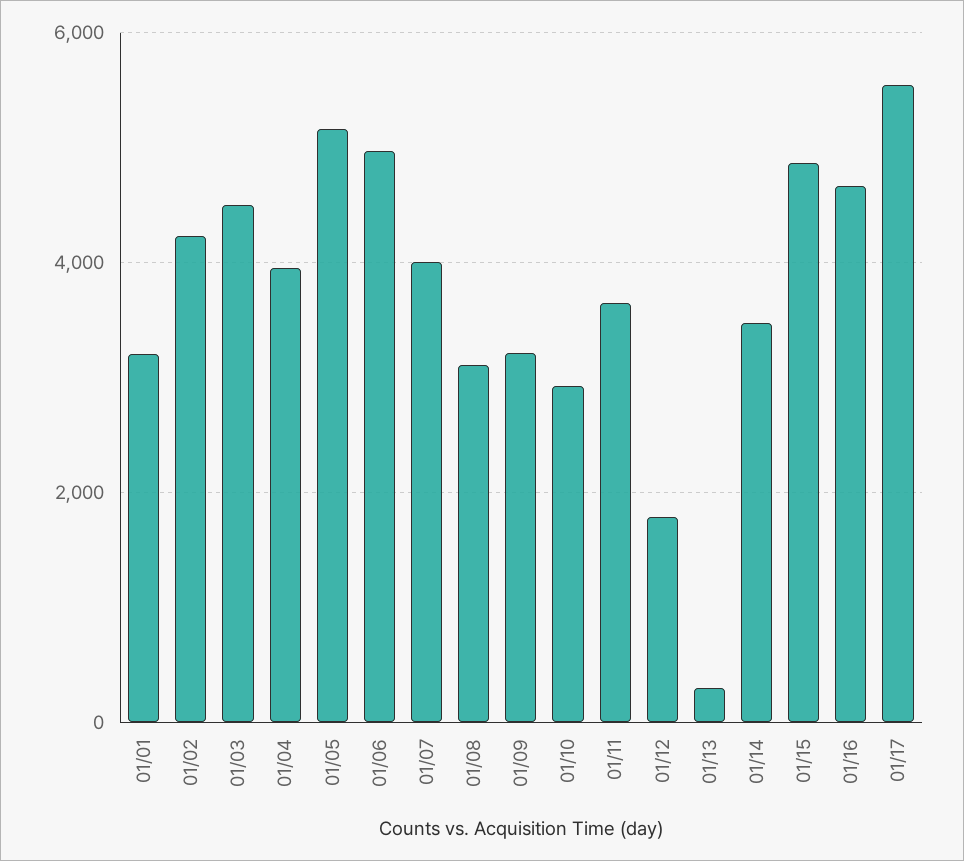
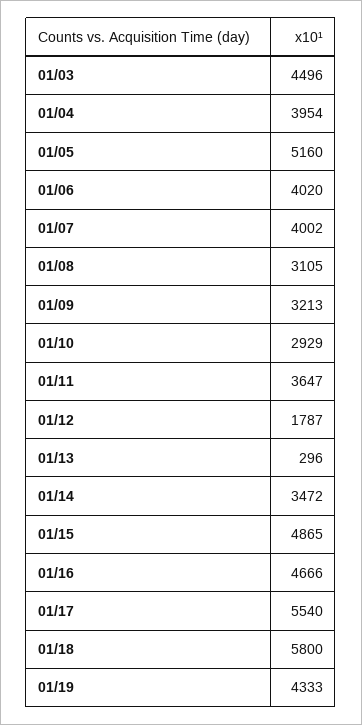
01/01: 3200 -> none
01/02: 4200 -> none
01/06: 5000 -> 4020
01/18: none -> 5800
01/19: none -> 4333

